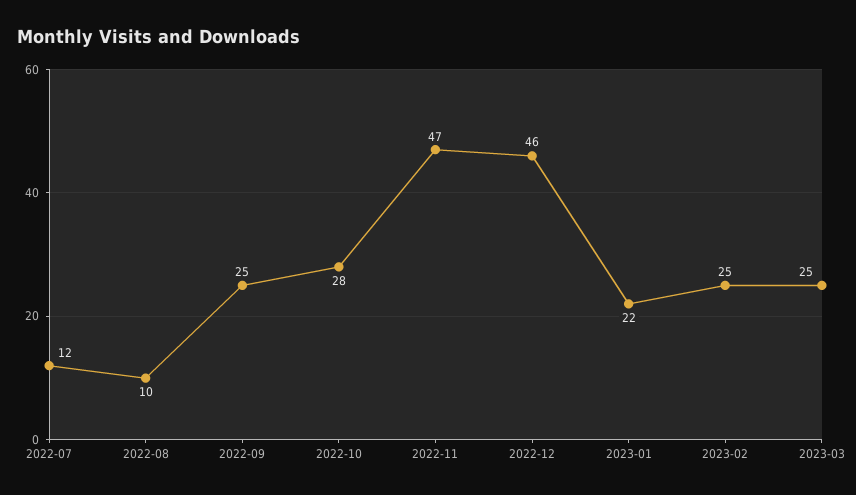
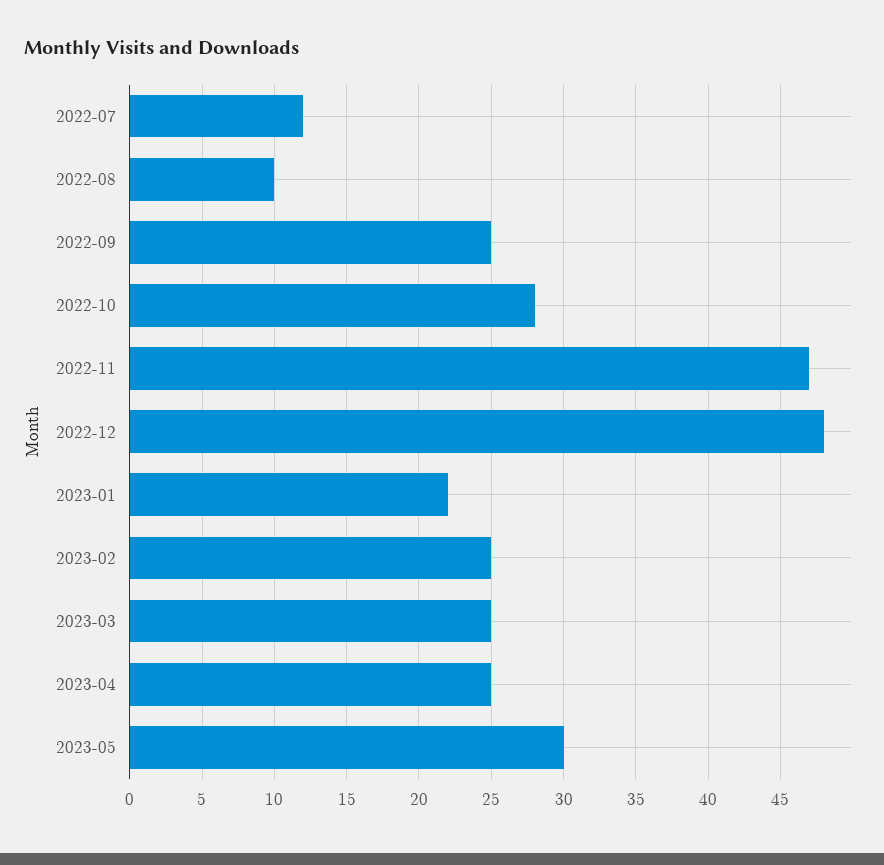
2022-12: 46 -> 48
2023-04: none -> 25
2023-05: none -> 30

